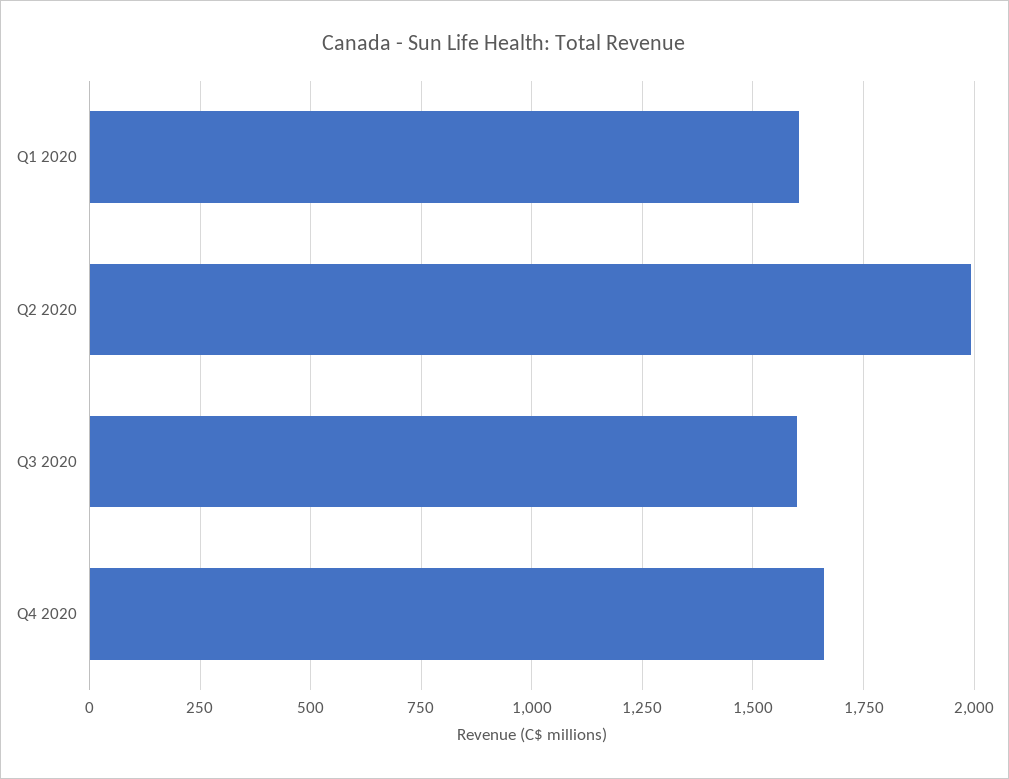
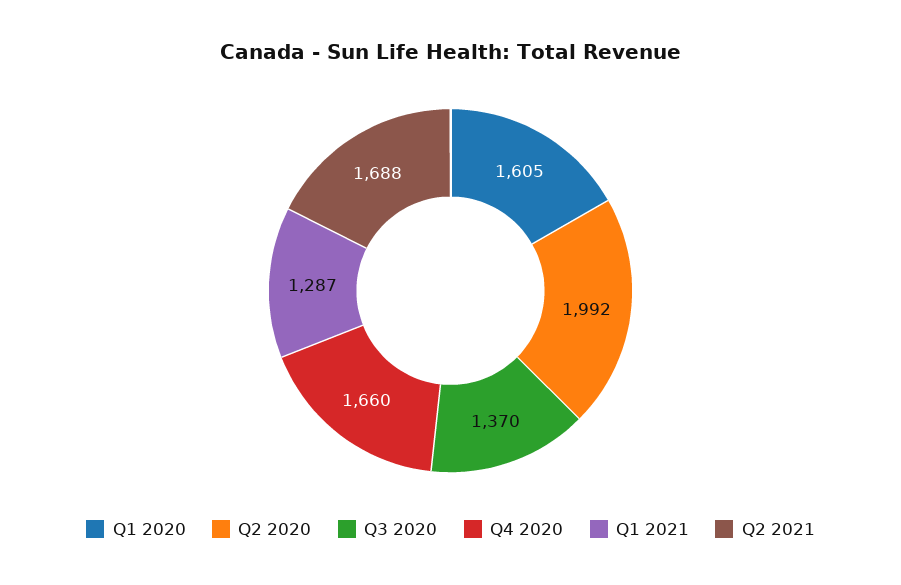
Q3 2020: 1600 -> 1370
Q1 2021: none -> 1287
Q2 2021: none -> 1688

